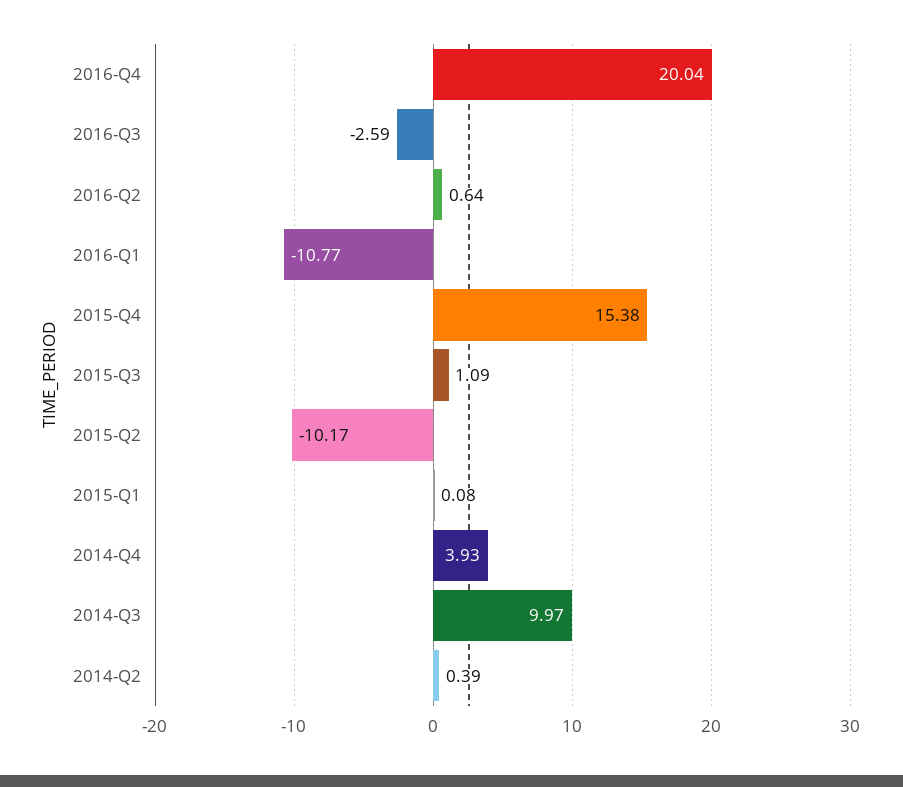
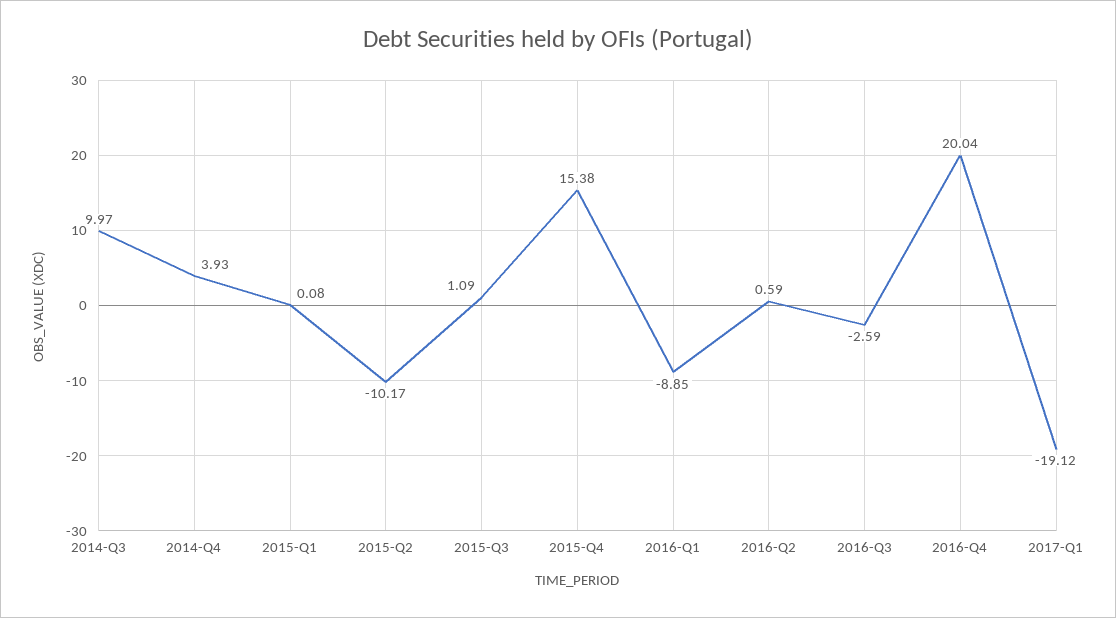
2016-Q2: 0.64 -> 0.59
2016-Q1: -10.77 -> -8.85
2014-Q2: 0.39 -> none
2017-Q1: none -> -19.12

